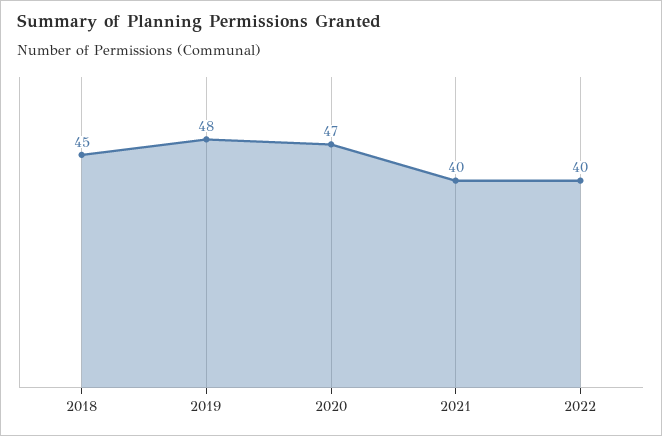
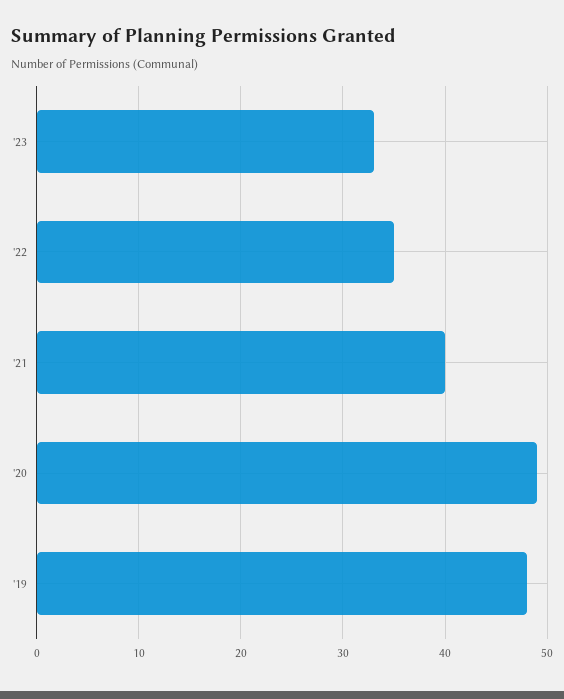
2018: 45 -> none
2020: 47 -> 49
2022: 40 -> 35
'23: none -> 33

